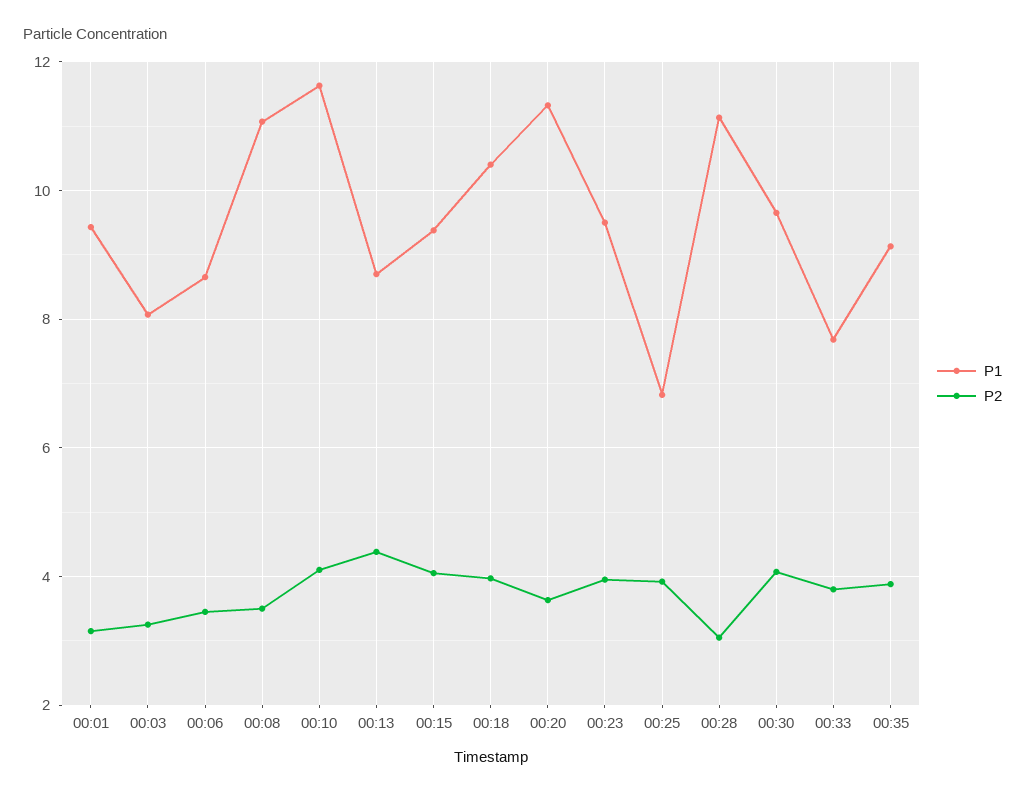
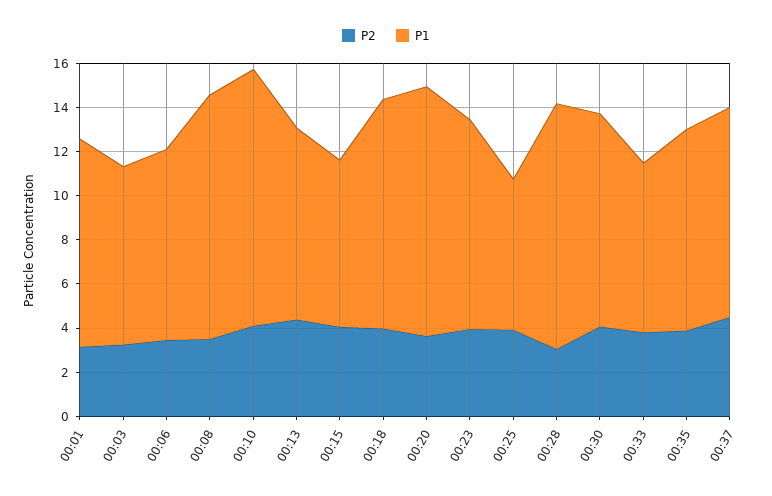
P1, 00:15: 9.4 -> 7.5
P2, 00:37: none -> 4.5
P1, 00:37: none -> 9.5

